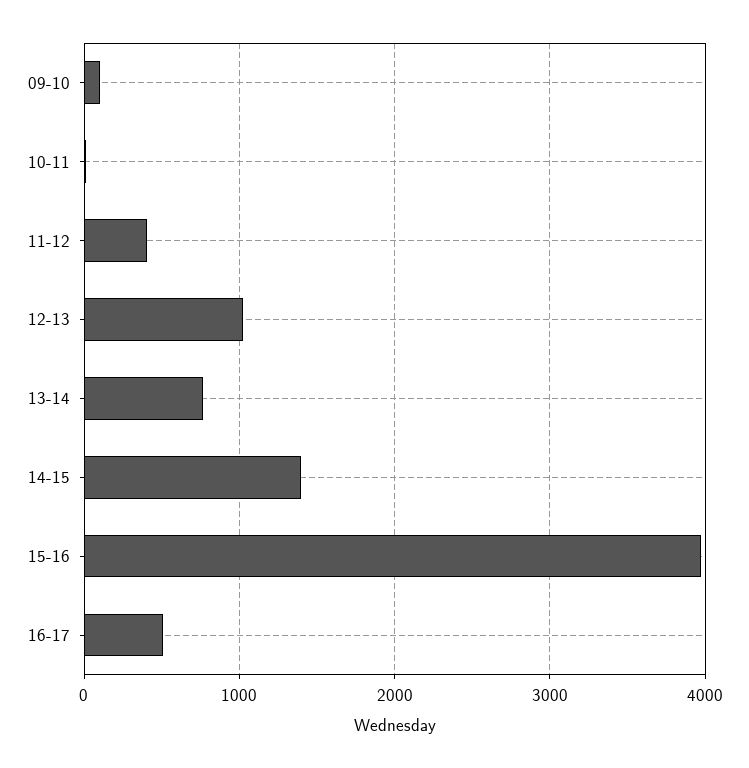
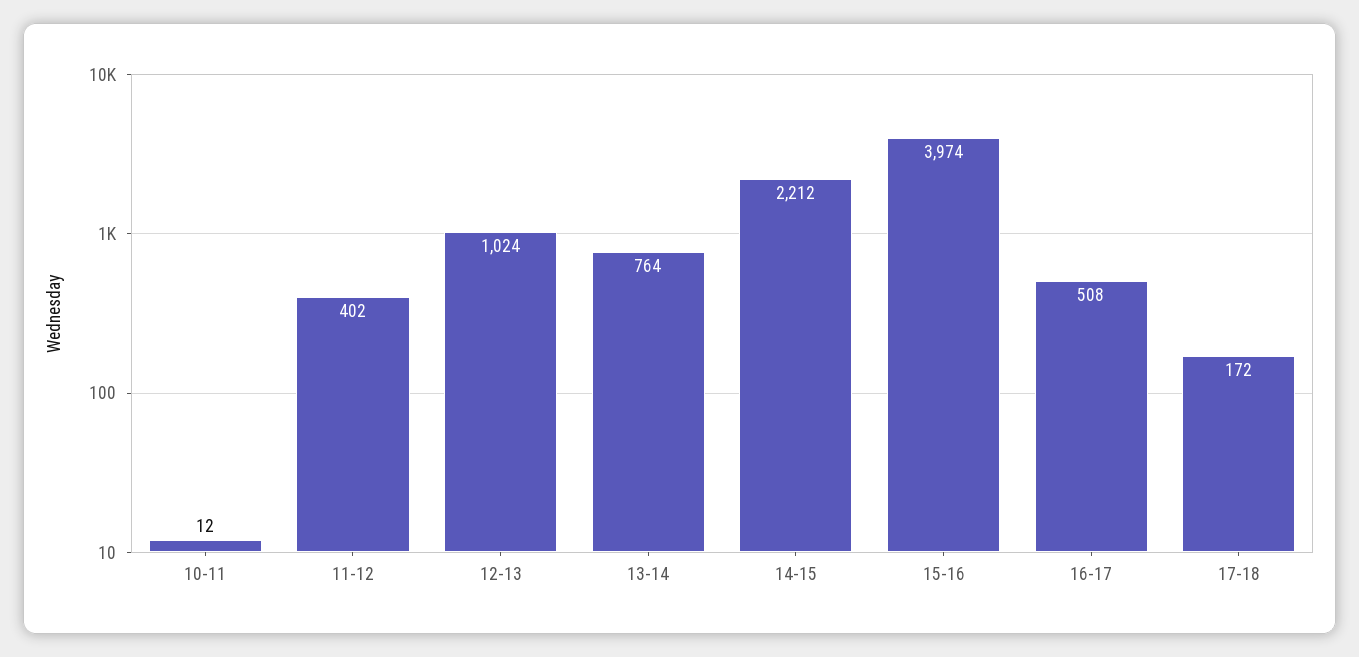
09-10: 100 -> none
14-15: 1400 -> 2212
17-18: none -> 172

